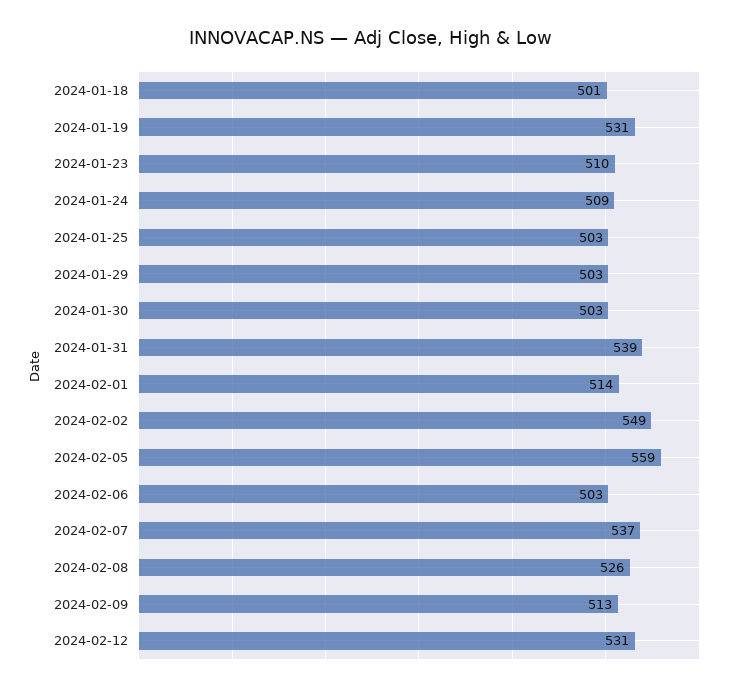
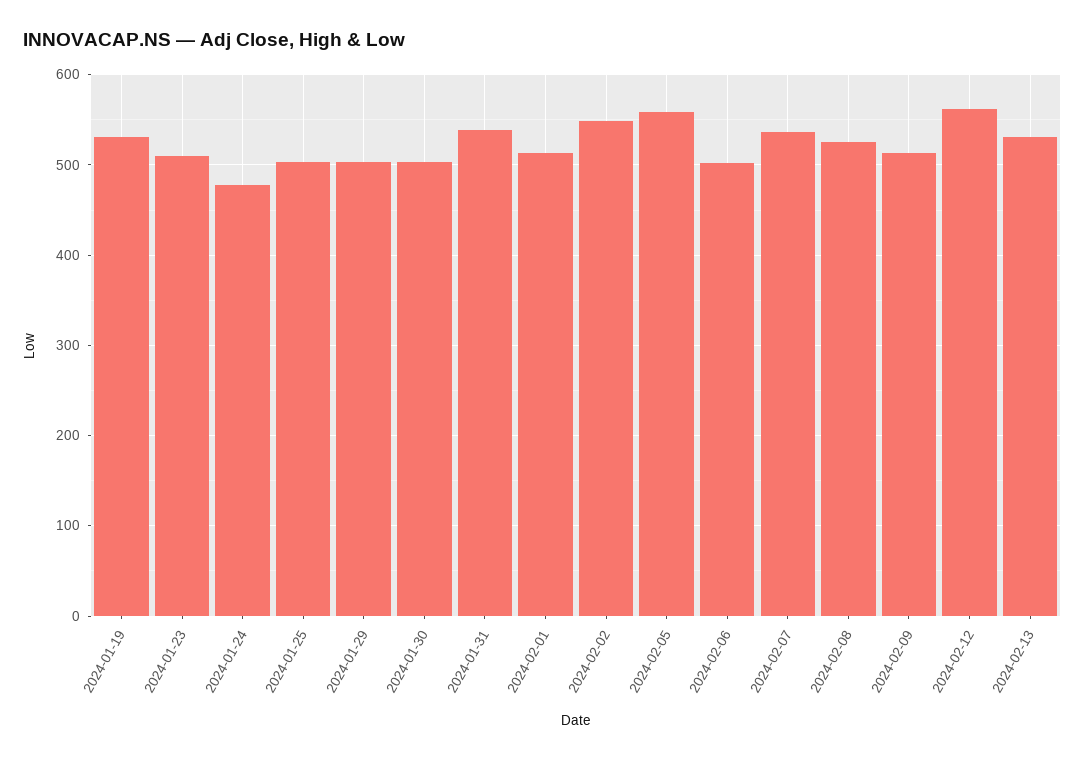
2024-01-18: 501 -> none
2024-01-24: 509 -> 480
2024-02-12: 531 -> 560
2024-02-13: none -> 530

